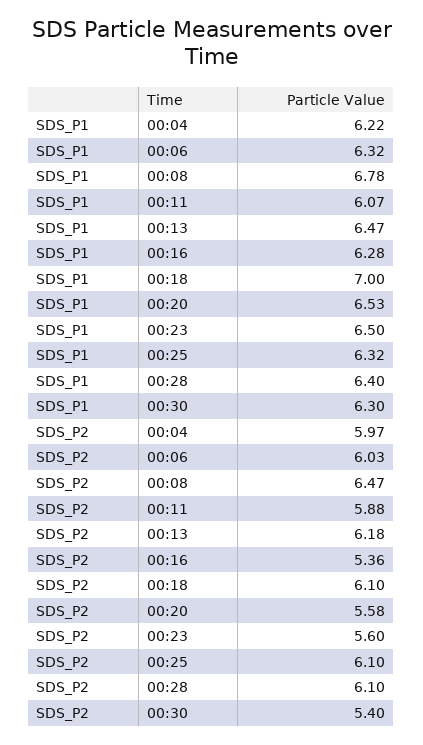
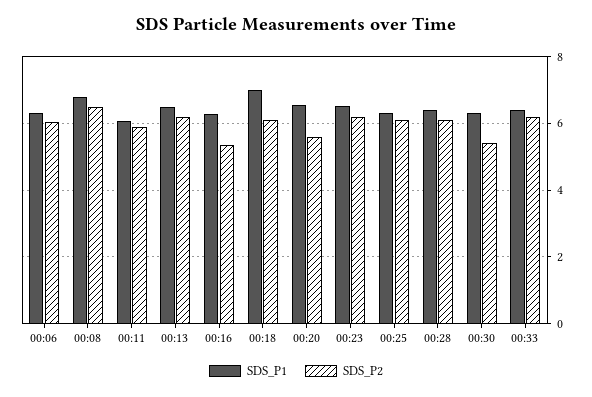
SDS_P1, 00:04: 6.22 -> none
SDS_P2, 00:04: 5.97 -> none
SDS_P2, 00:23: 5.6 -> 6.2
SDS_P1, 00:33: none -> 6.4
SDS_P2, 00:33: none -> 6.2

